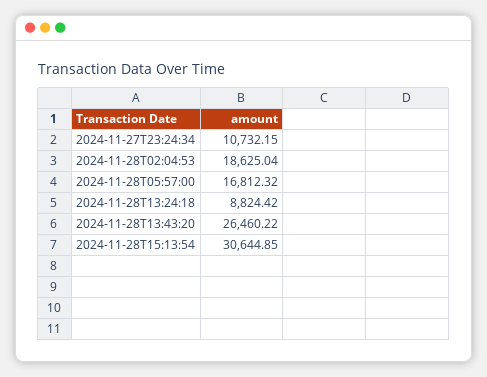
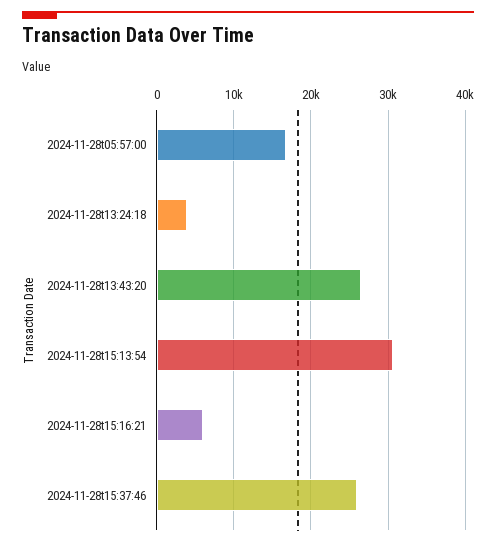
2024-11-27T23:24:34: 10732.15 -> none
2024-11-28T02:04:53: 18625.04 -> none
2024-11-28T13:24:18: 8824.42 -> 4000
2024-11-28t15:16:21: none -> 6000
2024-11-28t15:37:46: none -> 26000

